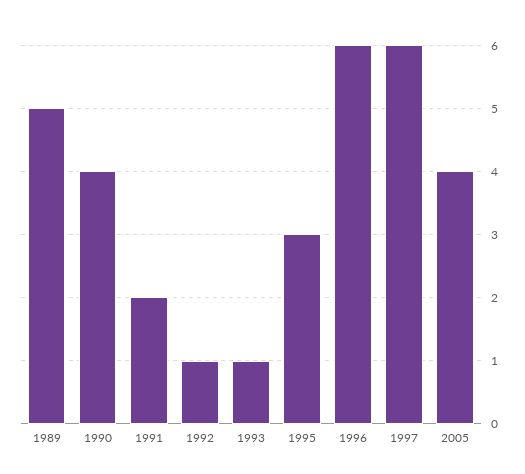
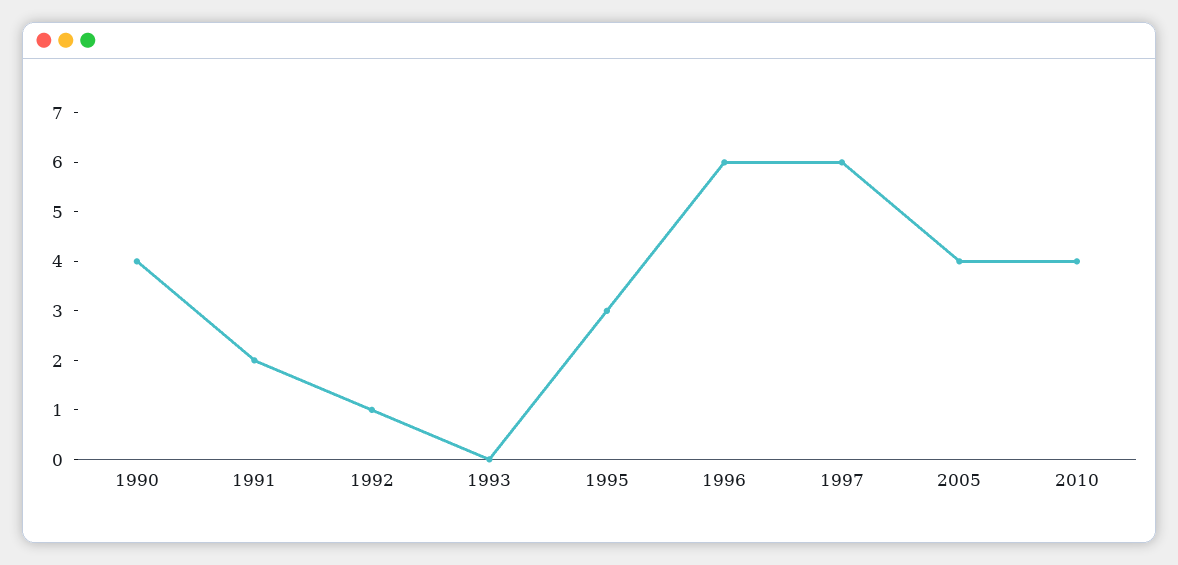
1989: 5 -> none
1993: 1 -> 0
2010: none -> 4

